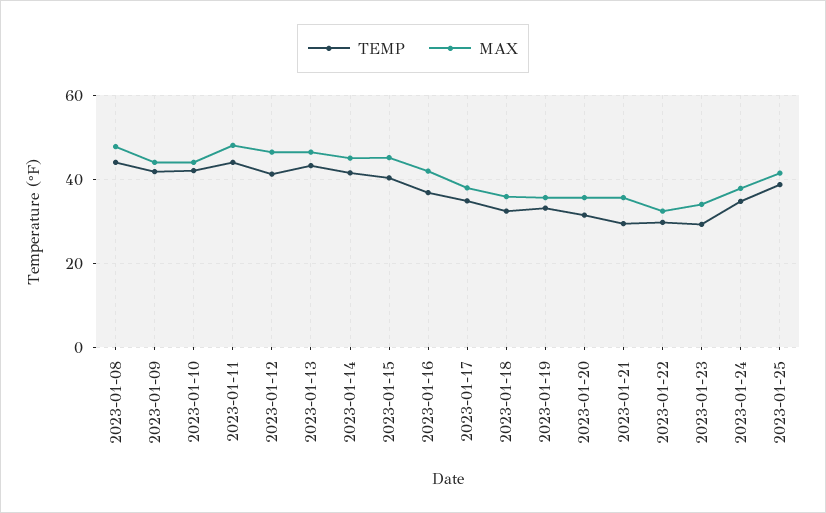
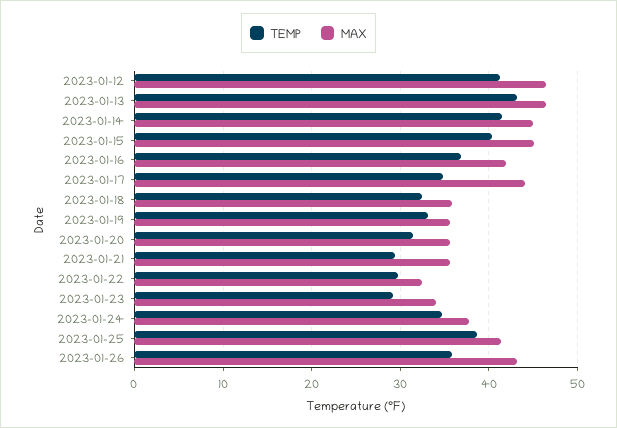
TEMP, 2023-01-08: 44 -> none
MAX, 2023-01-08: 48 -> none
TEMP, 2023-01-09: 42 -> none
MAX, 2023-01-09: 44 -> none
TEMP, 2023-01-10: 42 -> none
MAX, 2023-01-10: 44 -> none
TEMP, 2023-01-11: 44 -> none
MAX, 2023-01-11: 48 -> none
MAX, 2023-01-17: 38 -> 44
TEMP, 2023-01-26: none -> 36
MAX, 2023-01-26: none -> 43

